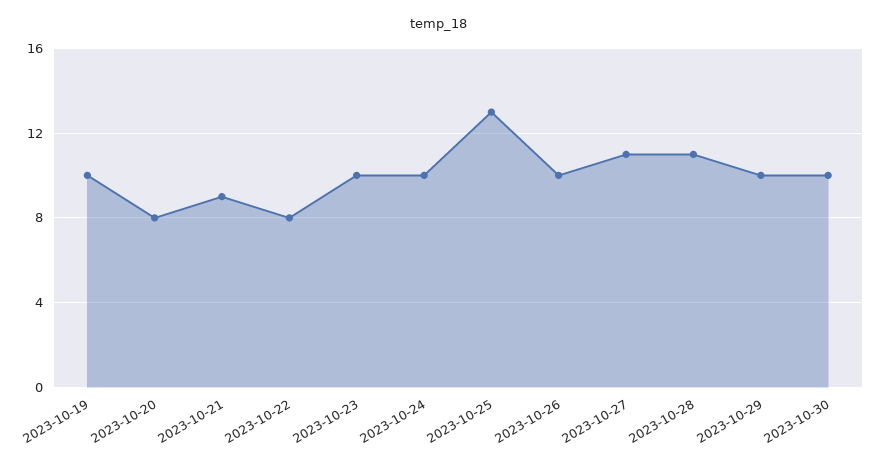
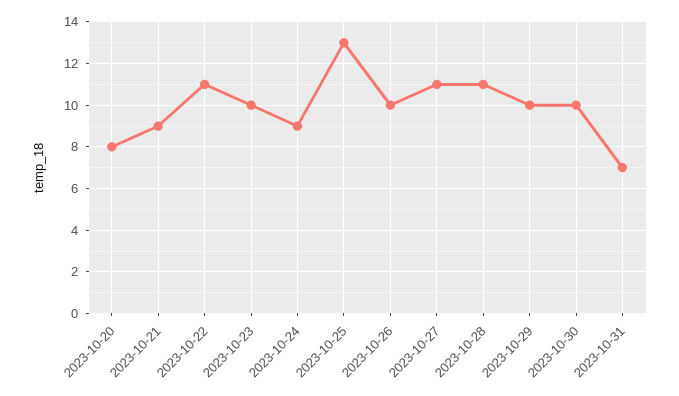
2023-10-19: 10 -> none
2023-10-22: 8 -> 11
2023-10-24: 10 -> 9
2023-10-31: none -> 7

